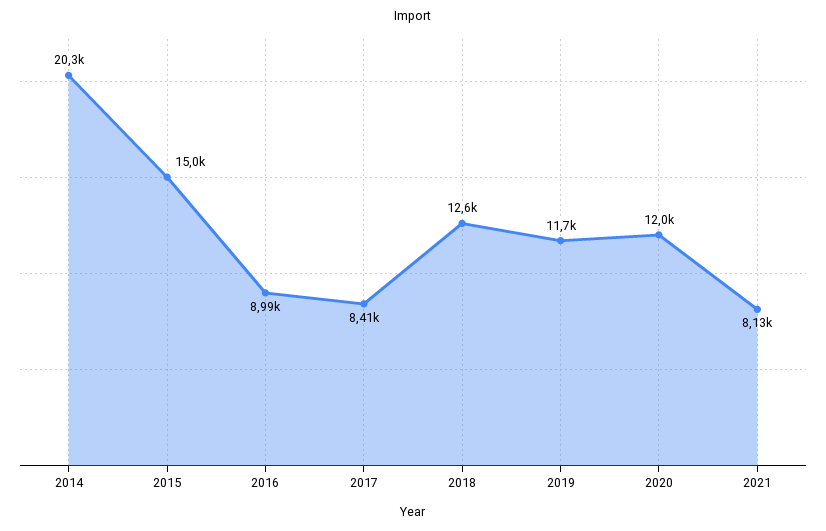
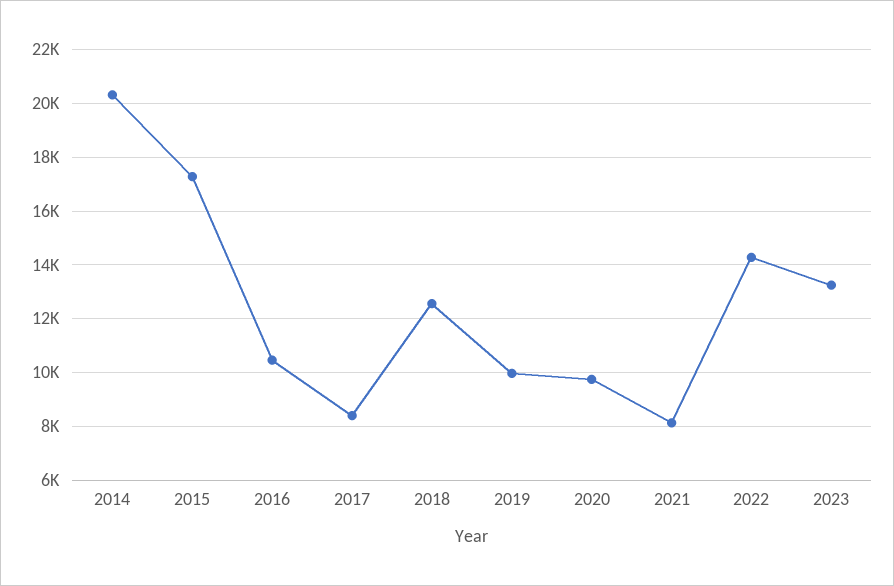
2015: 15000 -> 17250
2016: 8990 -> 10500
2019: 11700 -> 10000
2020: 12000 -> 9750
2022: none -> 14250
2023: none -> 13250

